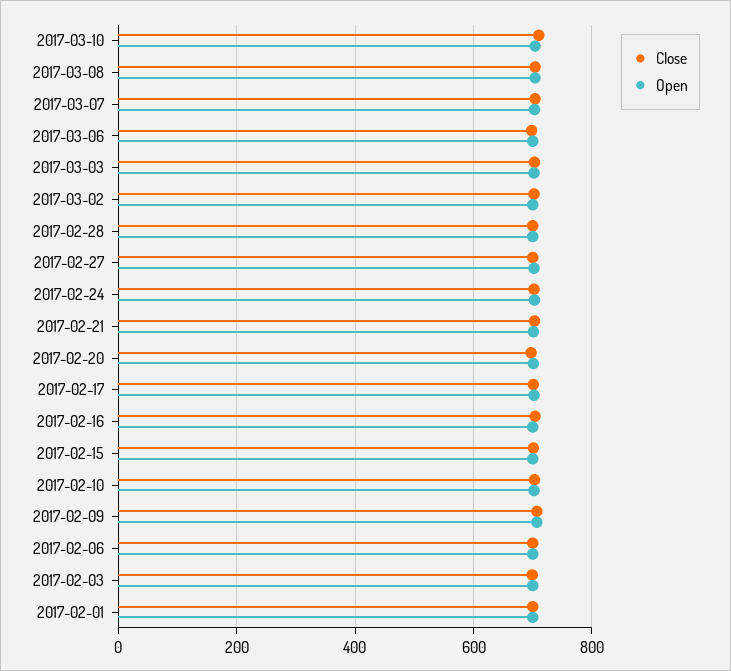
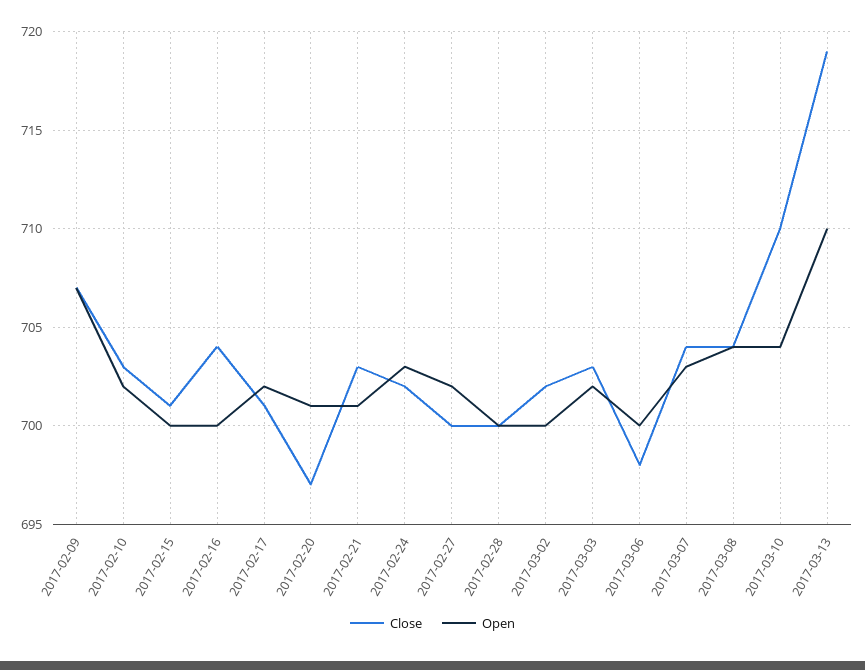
Close, 2017-02-06: 700 -> none
Open, 2017-02-06: 700 -> none
Close, 2017-02-03: 700 -> none
Open, 2017-02-03: 700 -> none
Close, 2017-02-01: 700 -> none
Open, 2017-02-01: 700 -> none
Close, 2017-03-13: none -> 719
Open, 2017-03-13: none -> 710

